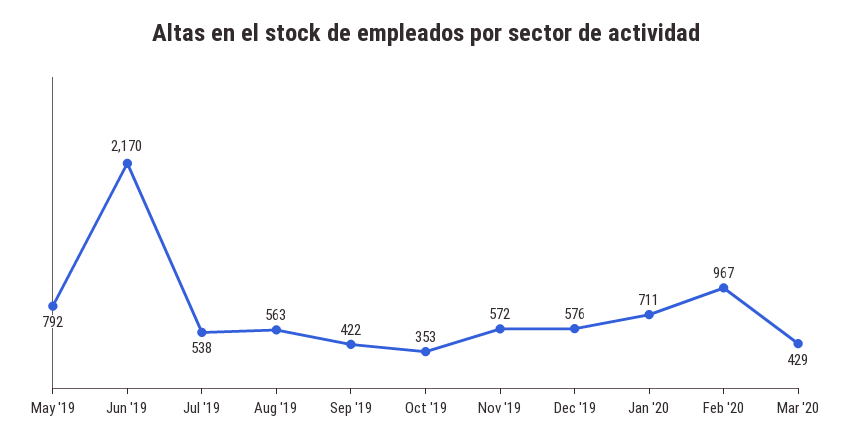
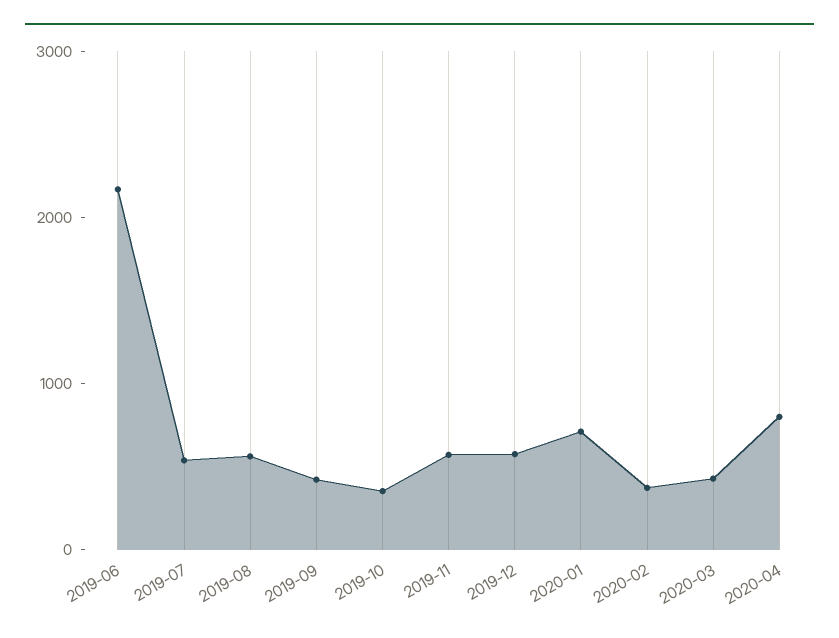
May '19: 792 -> none
Feb '20: 967 -> 400
2020-04: none -> 800

